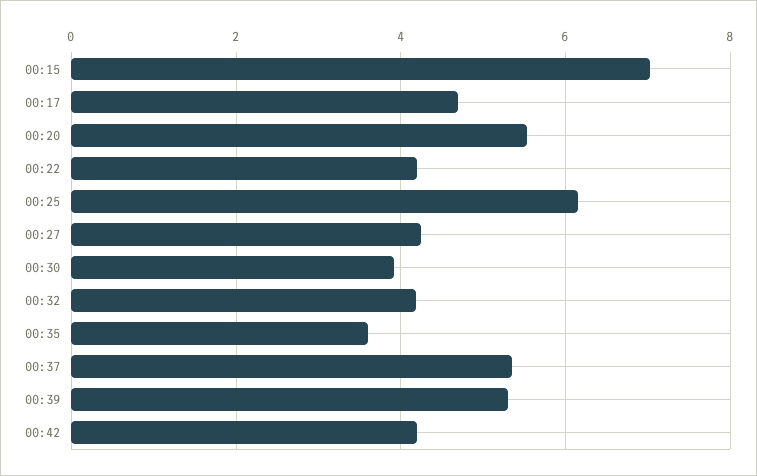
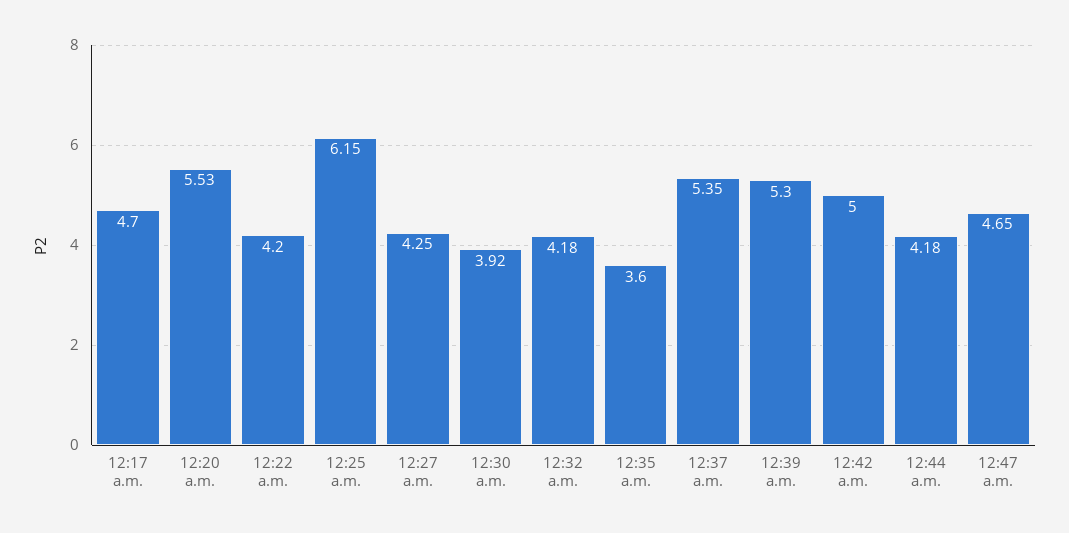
00:15: 7 -> none
00:42: 4.2 -> 5
12:44 a.m.: none -> 4.18
12:47 a.m.: none -> 4.65

